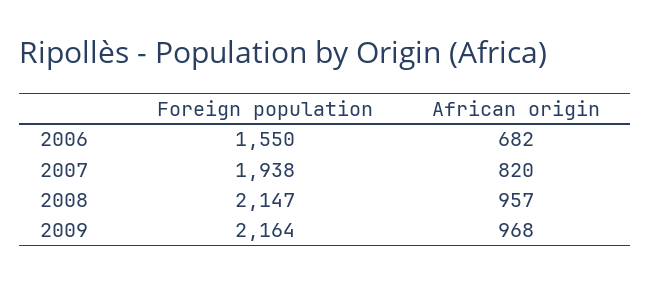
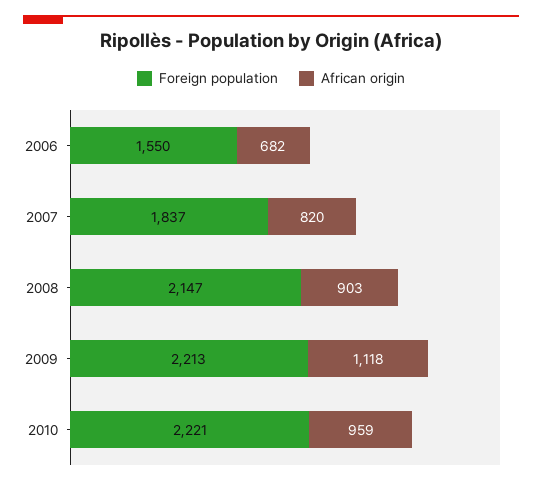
Foreign population, 2007: 1938 -> 1837
African origin, 2008: 957 -> 903
Foreign population, 2009: 2164 -> 2213
African origin, 2009: 968 -> 1118
Foreign population, 2010: none -> 2221
African origin, 2010: none -> 959

